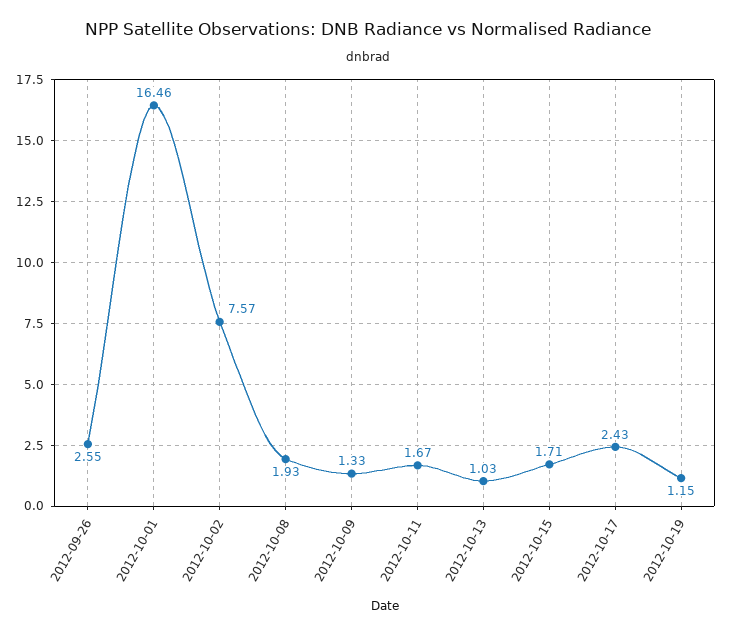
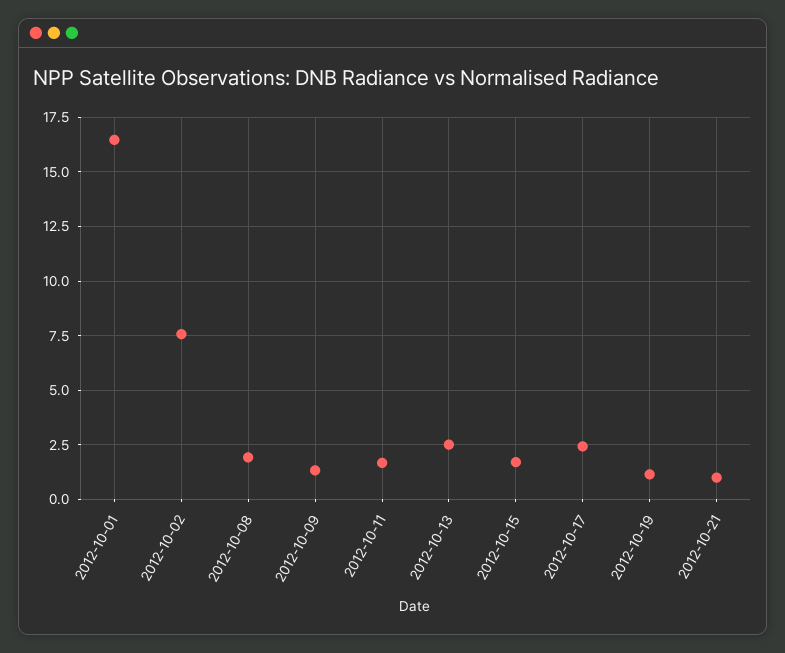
2012-09-26: 2.55 -> none
2012-10-13: 1.03 -> 2.5
2012-10-21: none -> 1

